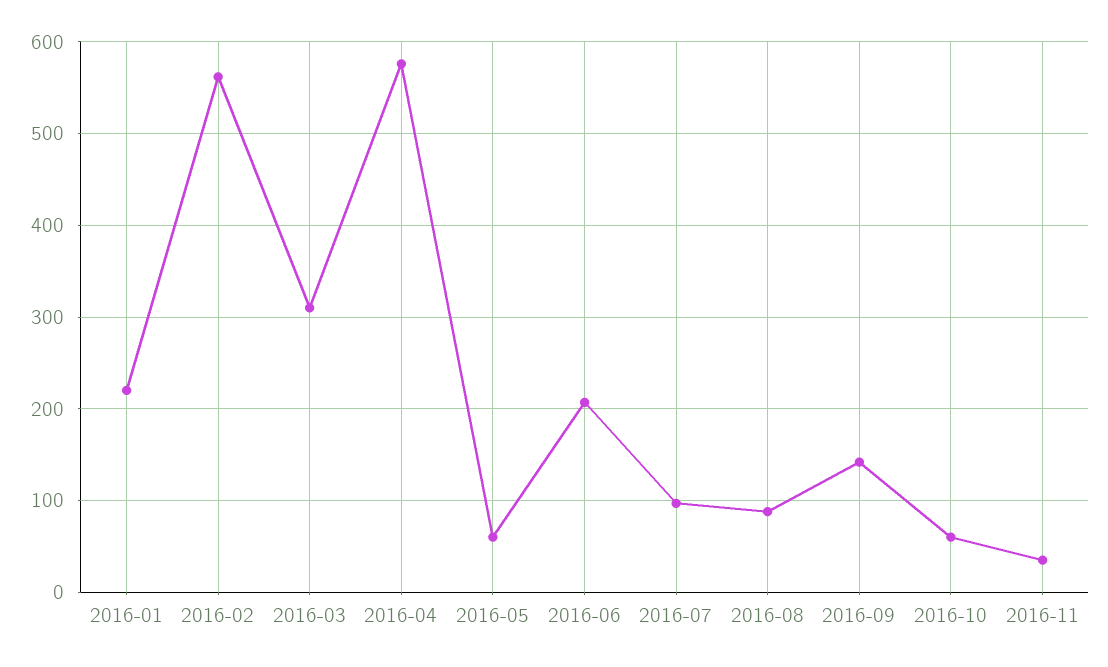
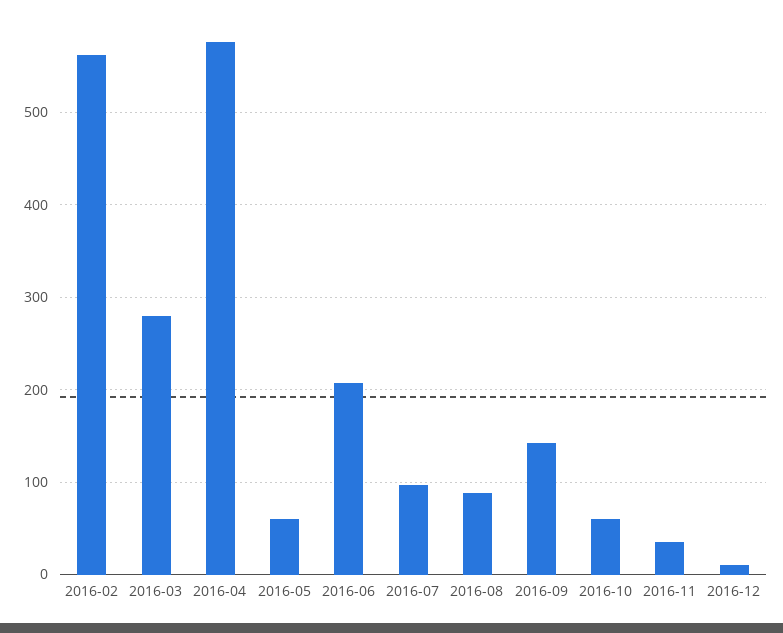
2016-01: 220 -> none
2016-03: 310 -> 280
2016-12: none -> 10

